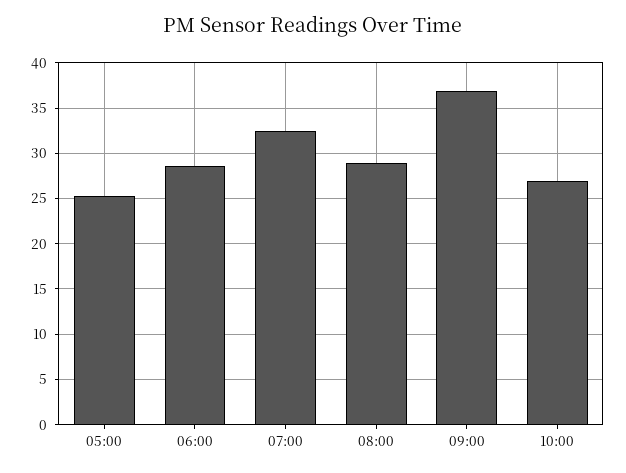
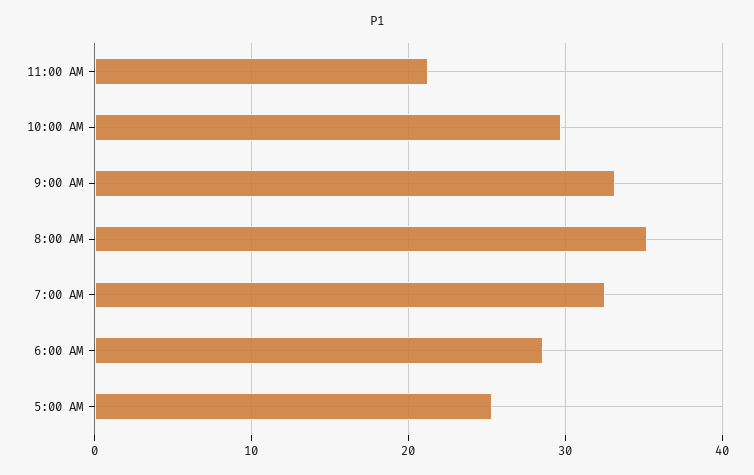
08:00: 29 -> 35
09:00: 37 -> 33
10:00: 27 -> 30
11:00 AM: none -> 21

